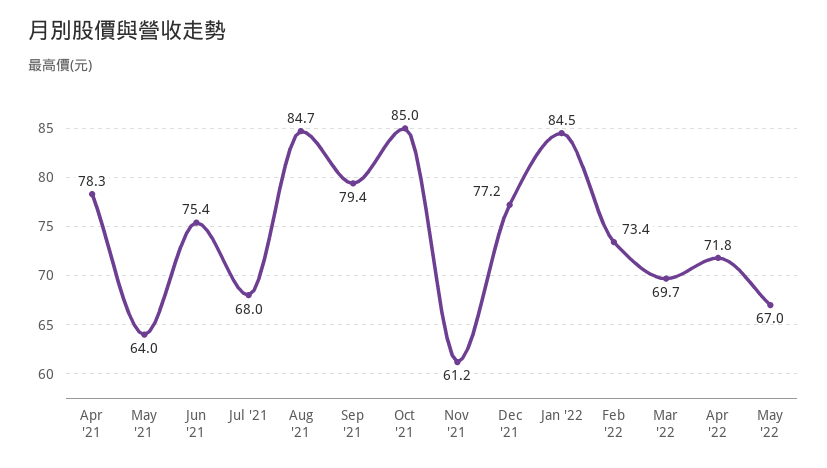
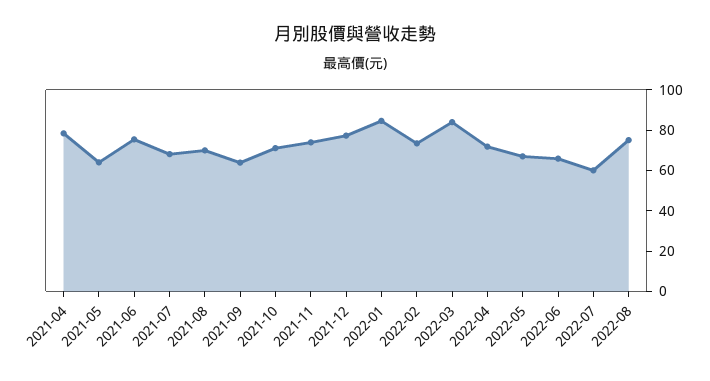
Aug '21: 84.7 -> 70
Sep '21: 79.4 -> 65
Oct '21: 85 -> 70
Nov '21: 61.2 -> 75
Mar '22: 69.7 -> 85
2022-06: none -> 65
2022-07: none -> 60
2022-08: none -> 75

